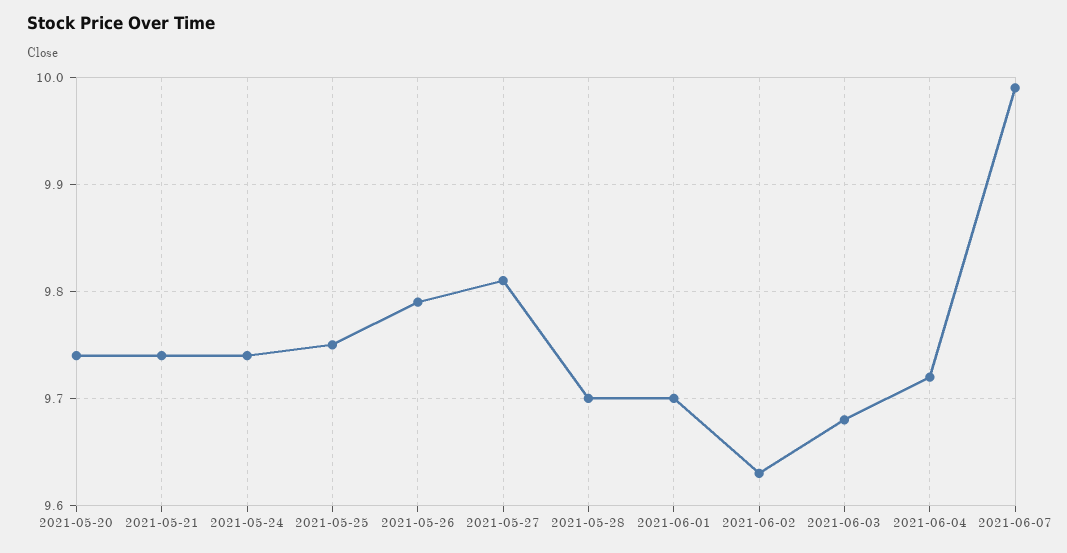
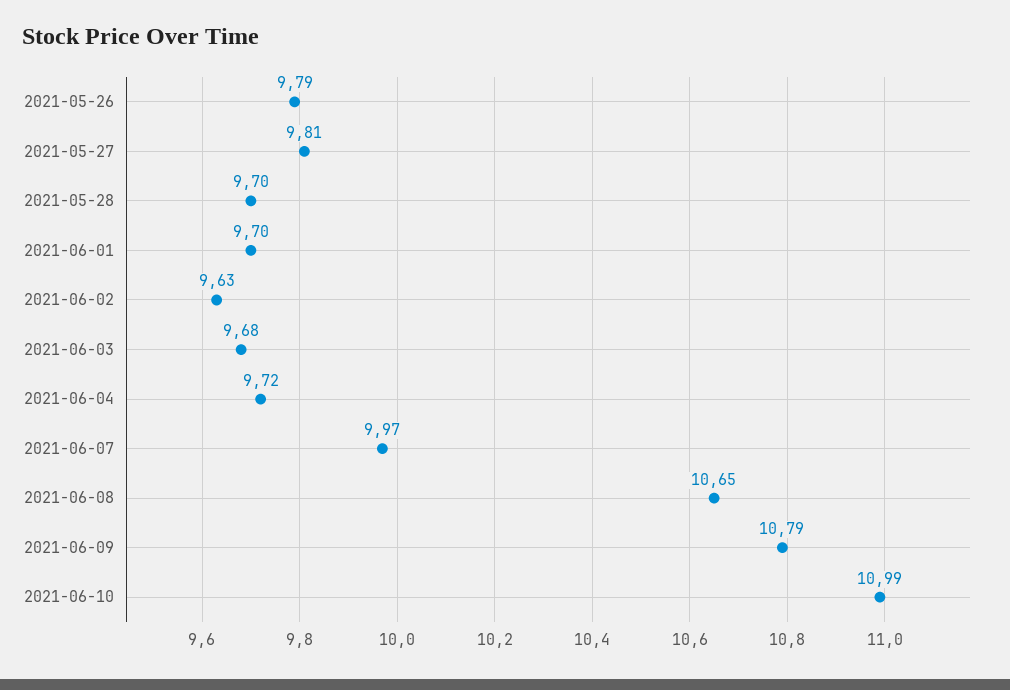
2021-05-20: 9.74 -> none
2021-05-21: 9.74 -> none
2021-05-24: 9.74 -> none
2021-05-25: 9.75 -> none
2021-06-07: 9.99 -> 9.97
2021-06-08: none -> 10.65
2021-06-09: none -> 10.79
2021-06-10: none -> 10.99

